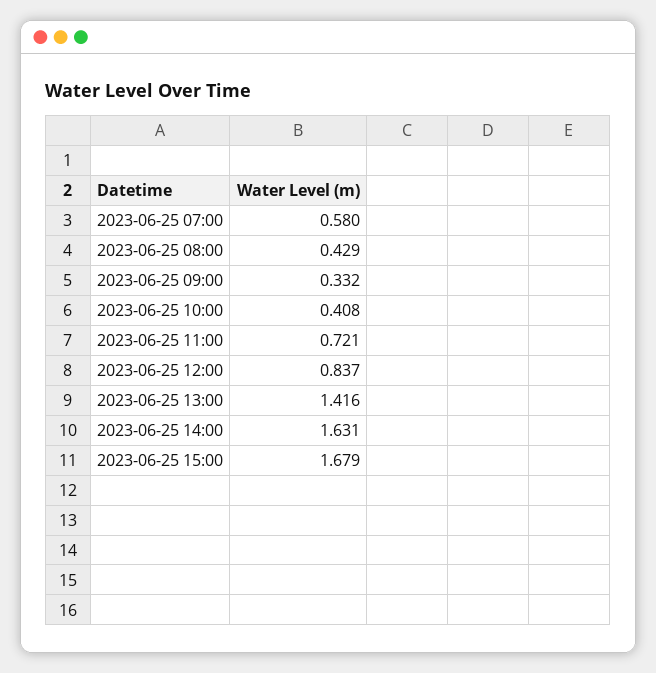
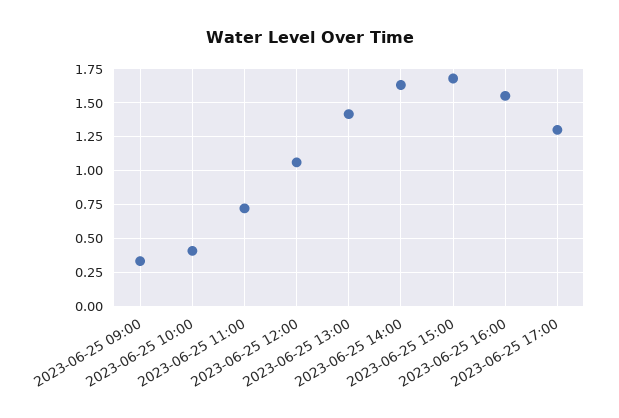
2023-06-25 07:00: 0.58 -> none
2023-06-25 08:00: 0.429 -> none
2023-06-25 12:00: 0.837 -> 1.05
2023-06-25 16:00: none -> 1.55
2023-06-25 17:00: none -> 1.3

